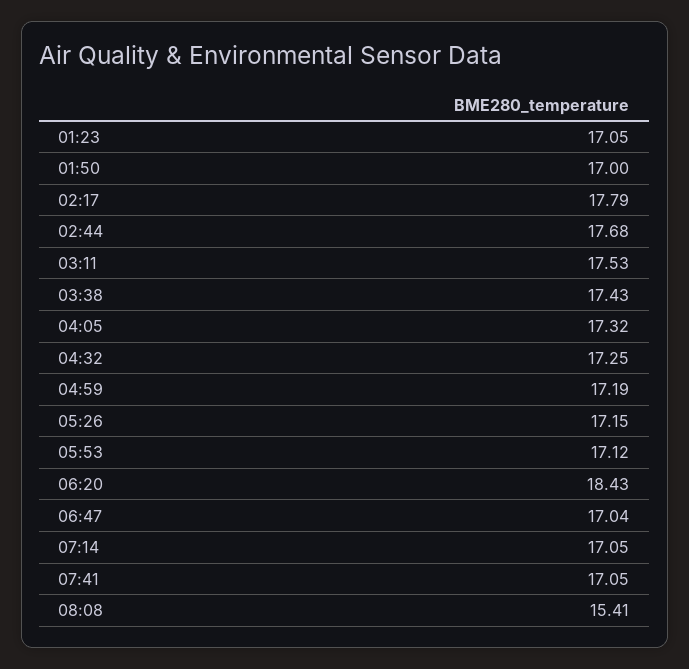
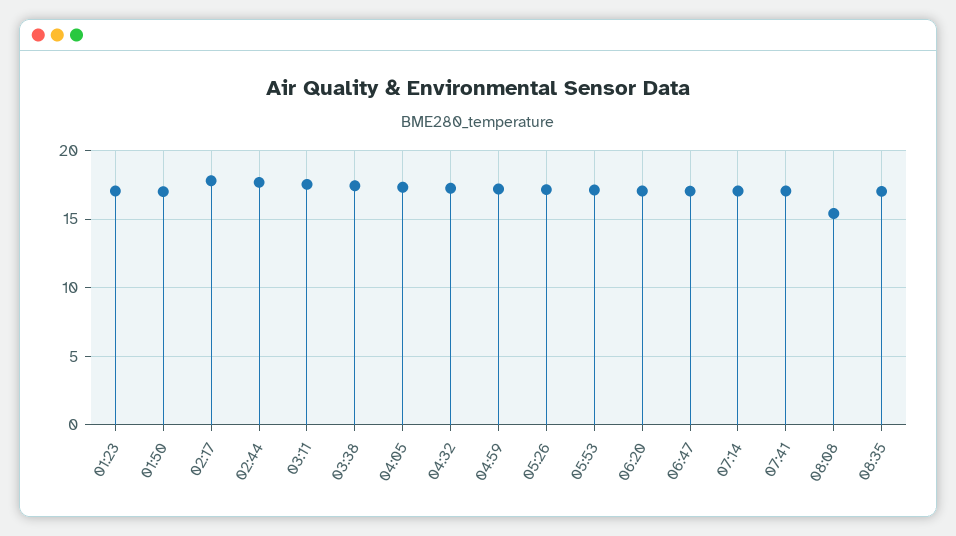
06:20: 18.43 -> 17
08:35: none -> 17

